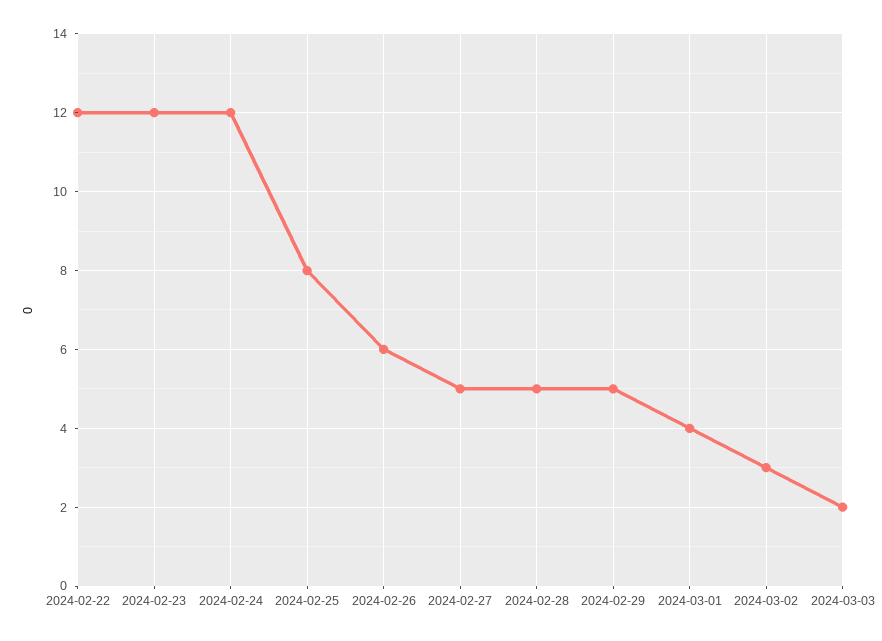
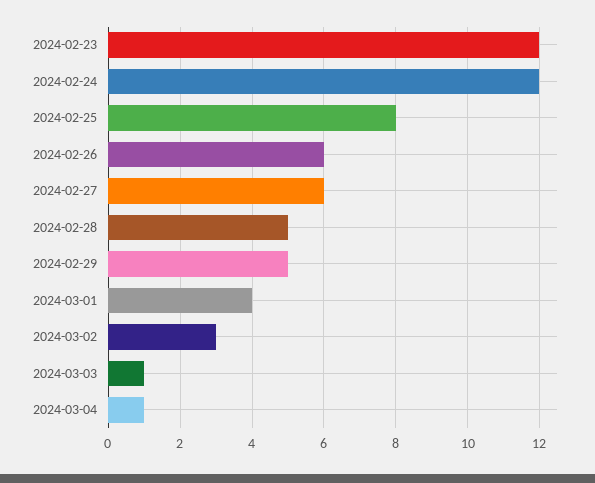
2024-02-22: 12 -> none
2024-02-27: 5 -> 6
2024-03-03: 2 -> 1
2024-03-04: none -> 1

